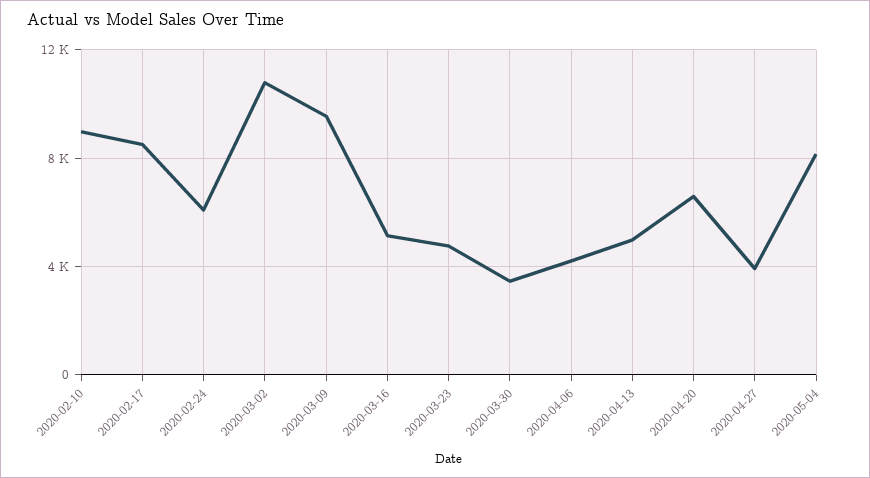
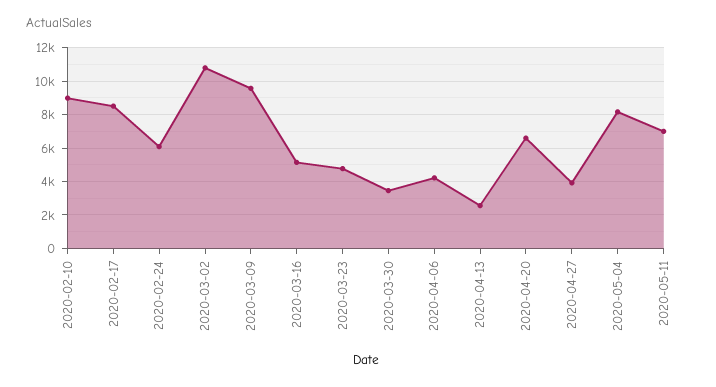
2020-04-13: 5000 -> 2500
2020-05-11: none -> 7000

